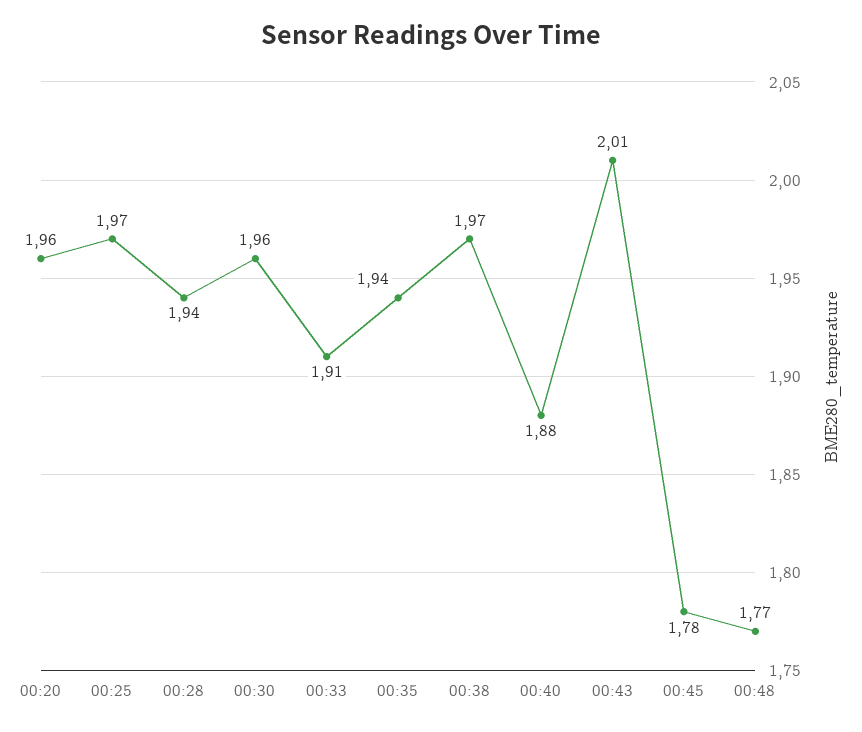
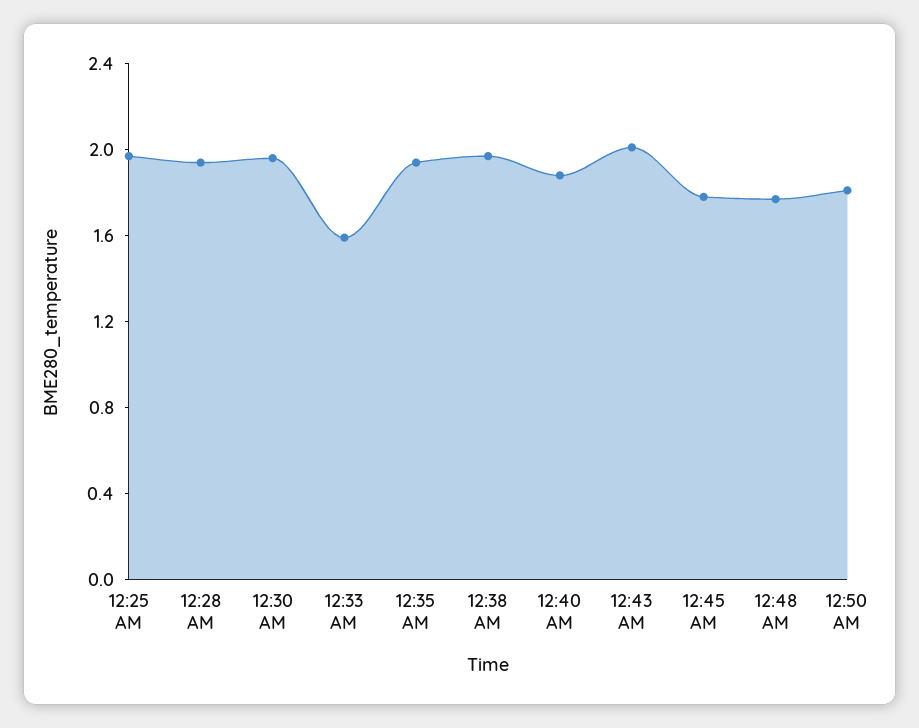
00:20: 1.96 -> none
00:33: 1.91 -> 1.6
12:50 AM: none -> 1.8

